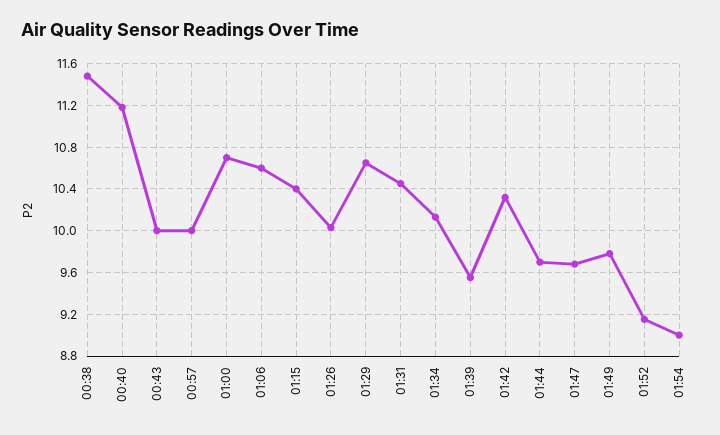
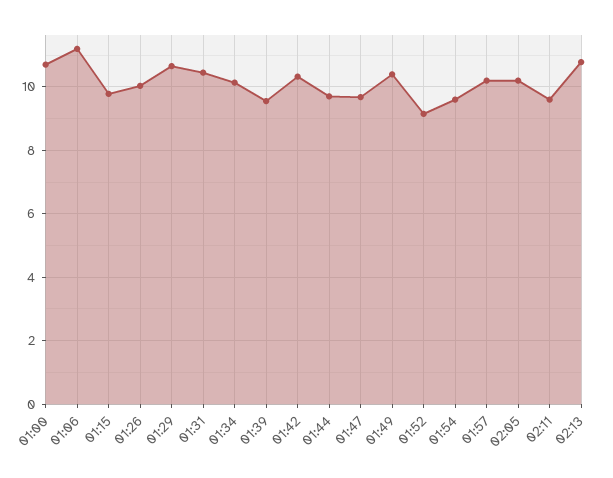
00:38: 11.5 -> none
00:40: 11.2 -> none
00:43: 10 -> none
00:57: 10 -> none
01:06: 10.6 -> 11.2
01:15: 10.4 -> 9.8
01:49: 9.8 -> 10.4
01:54: 9 -> 9.6
01:57: none -> 10.2
02:05: none -> 10.2
02:11: none -> 9.6
02:13: none -> 10.8

